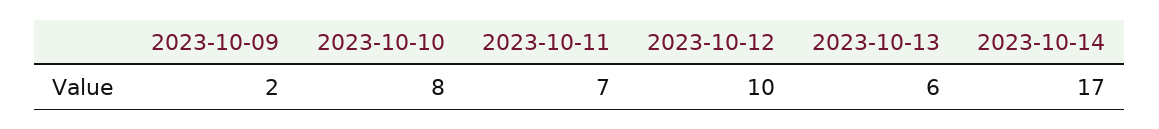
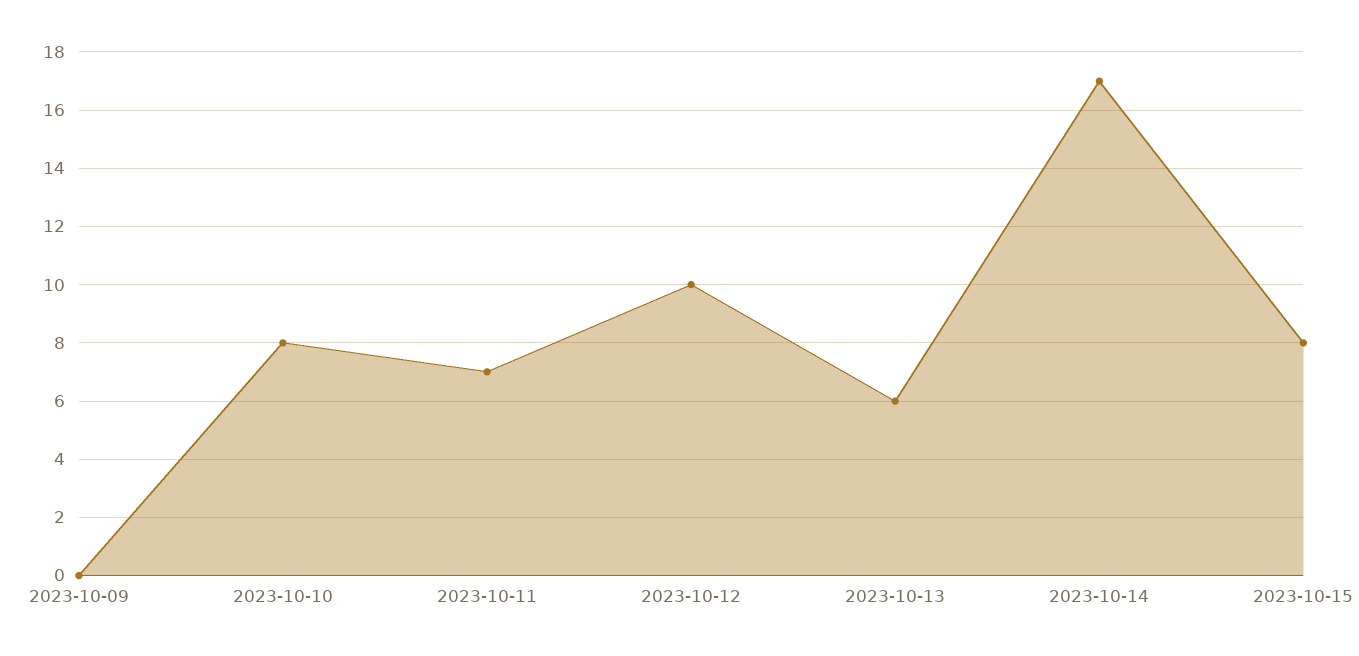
2023-10-09: 2 -> 0
2023-10-15: none -> 8

